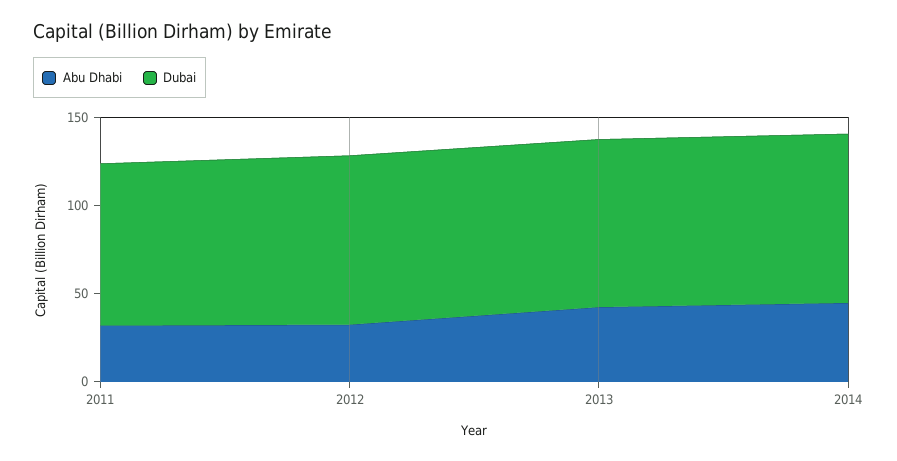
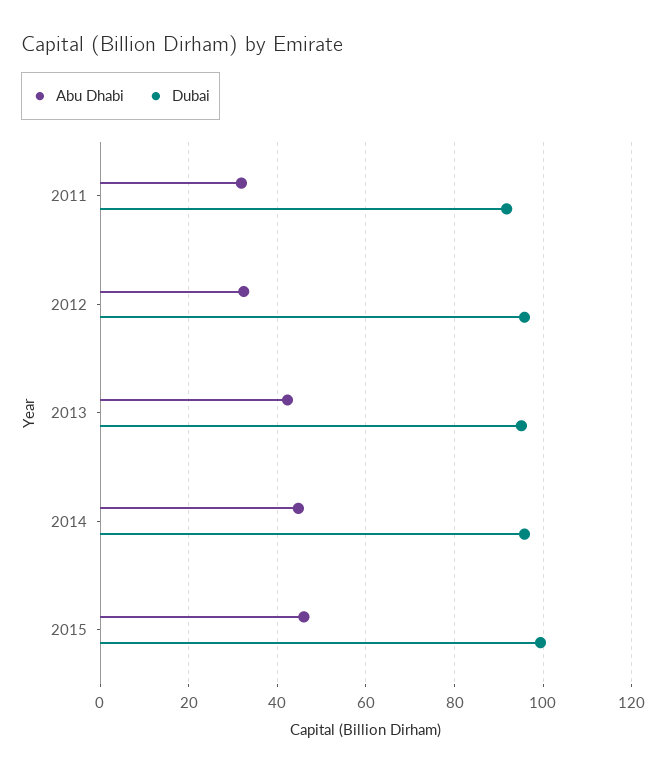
Abu Dhabi, 2015: none -> 46
Dubai, 2015: none -> 100

